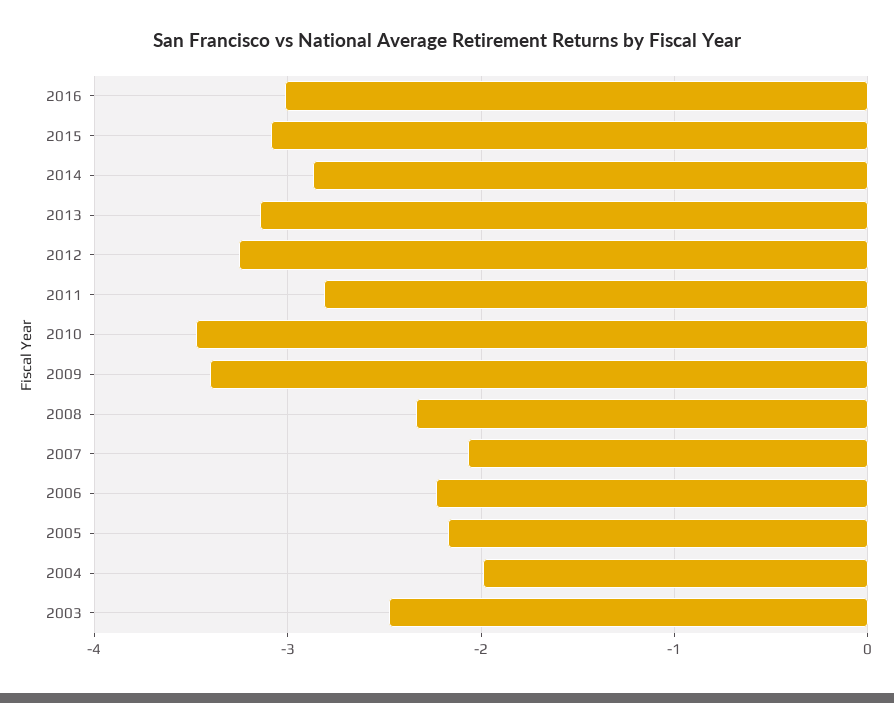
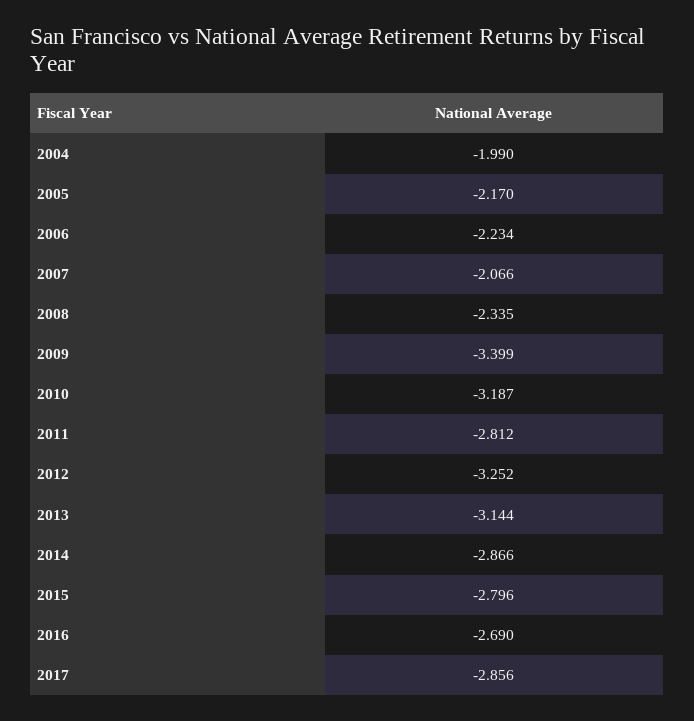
2016: -3 -> -2.69
2015: -3.1 -> -2.796
2010: -3.5 -> -3.187
2003: -2.5 -> none
2017: none -> -2.856

